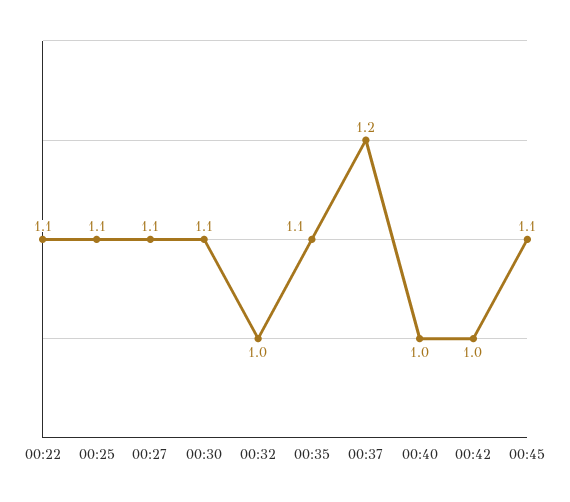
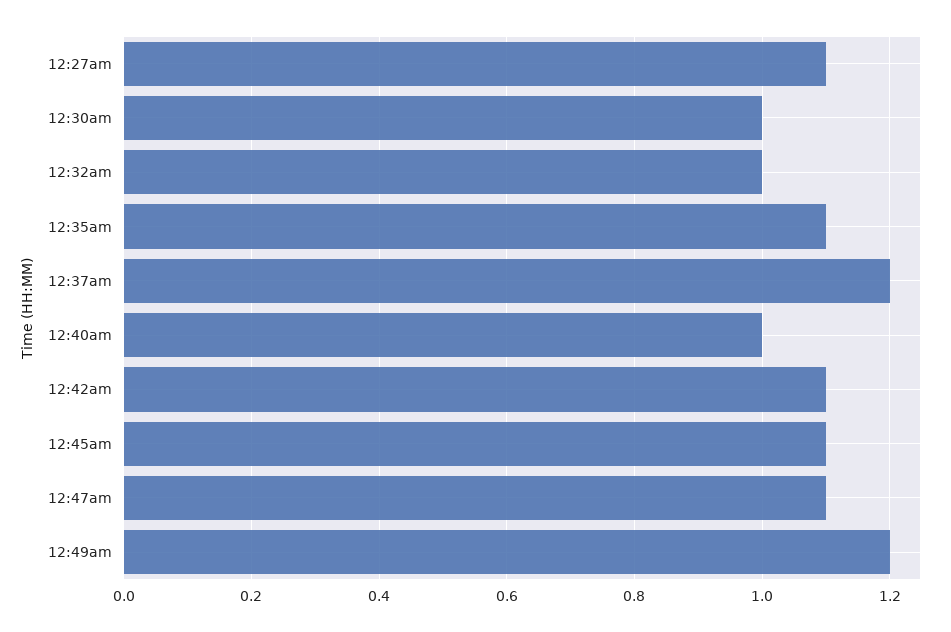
00:22: 1.1 -> none
00:25: 1.1 -> none
00:30: 1.1 -> 1
00:42: 1 -> 1.1
12:47am: none -> 1.1
12:49am: none -> 1.2

